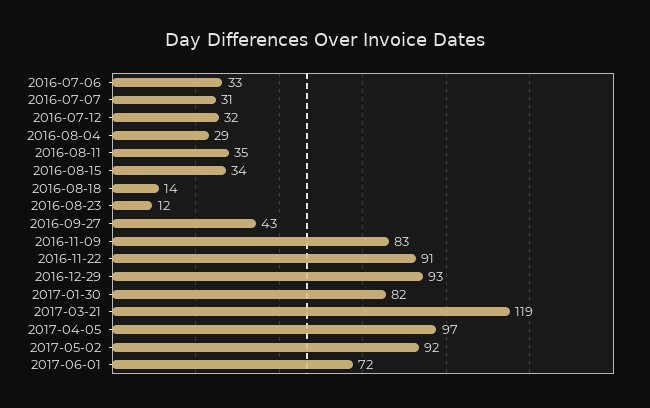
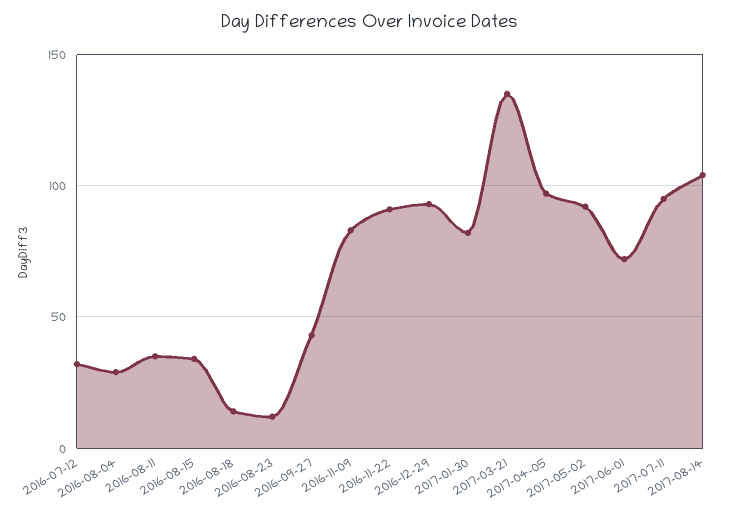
2016-07-06: 33 -> none
2016-07-07: 31 -> none
2017-03-21: 119 -> 135
2017-07-11: none -> 95
2017-08-14: none -> 105

